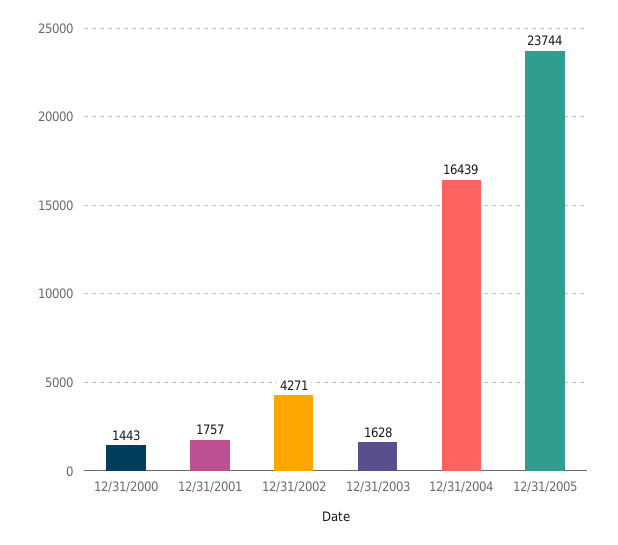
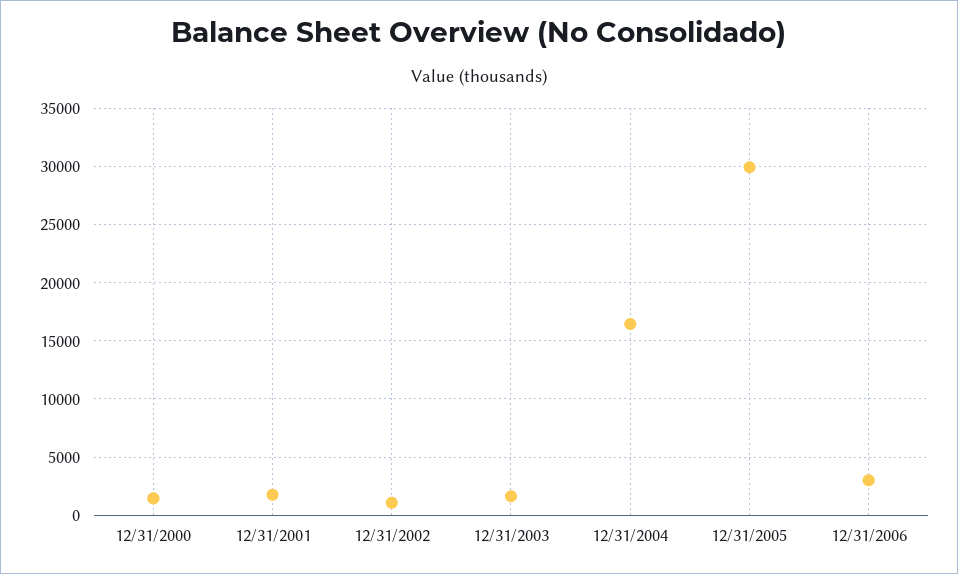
12/31/2002: 4271 -> 1000
12/31/2005: 23744 -> 30000
12/31/2006: none -> 3000

